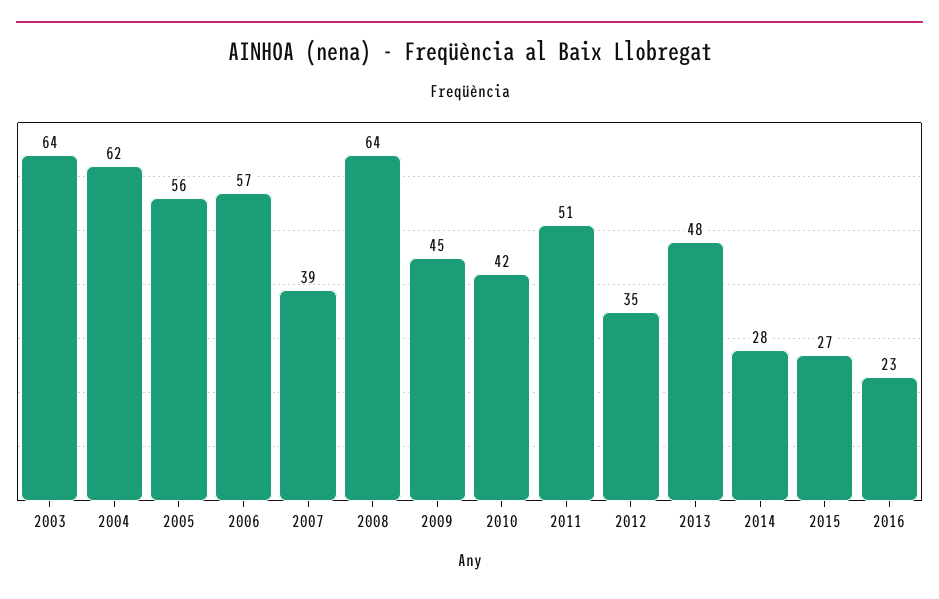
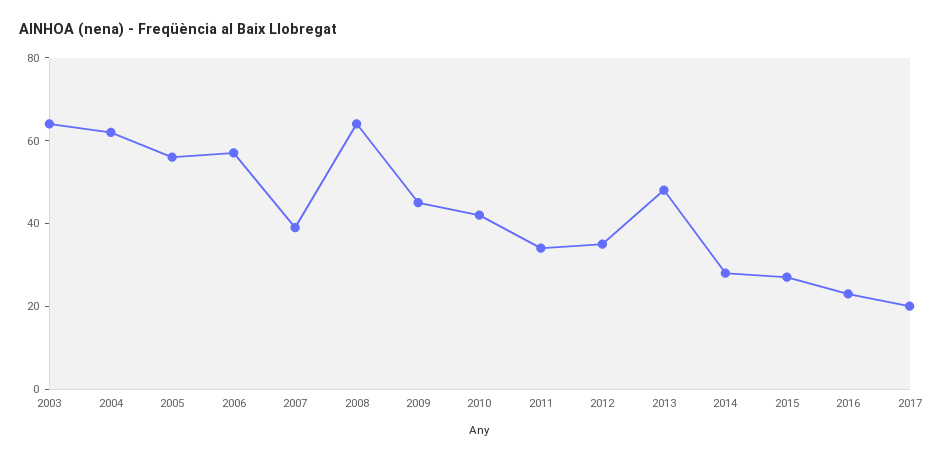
2011: 51 -> 35
2017: none -> 20

